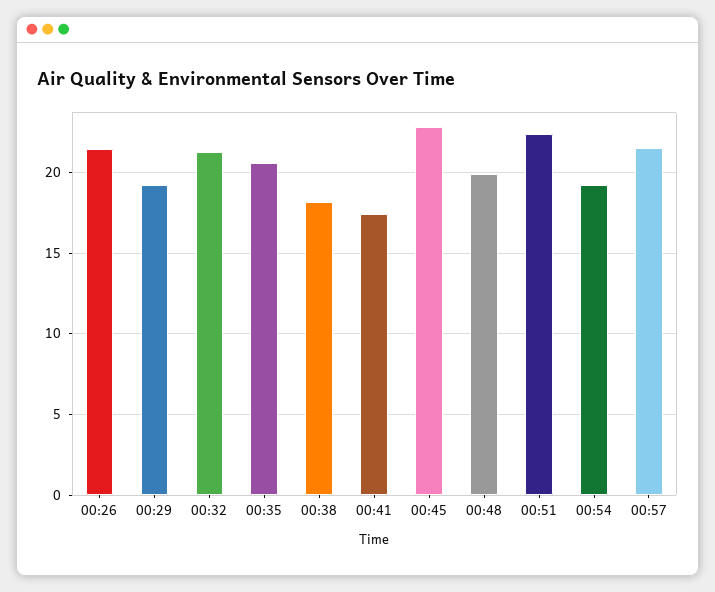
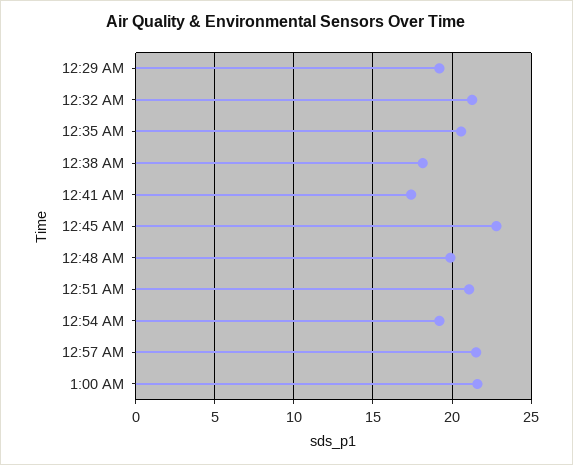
00:26: 21.5 -> none
00:51: 22.5 -> 21
1:00 AM: none -> 21.5

